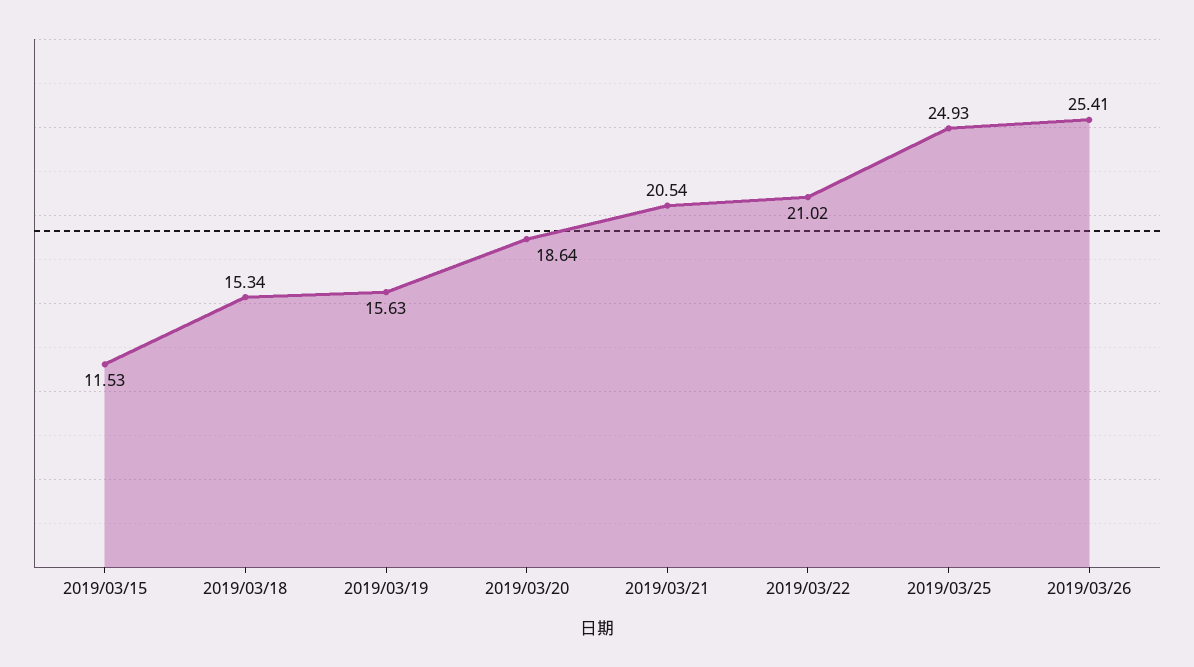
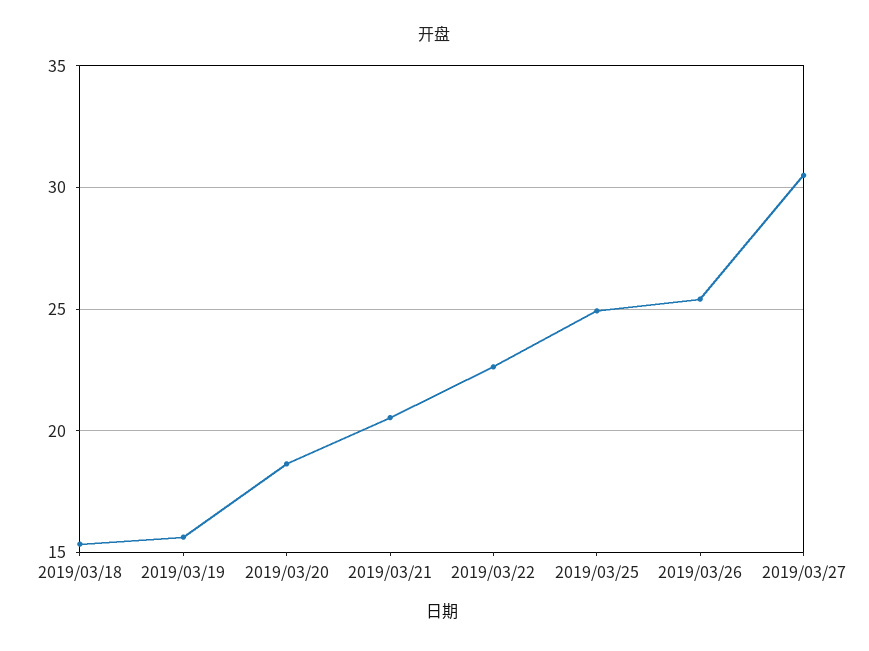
2019/03/15: 11.53 -> none
2019/03/22: 21.02 -> 22.5
2019/03/27: none -> 30.5

